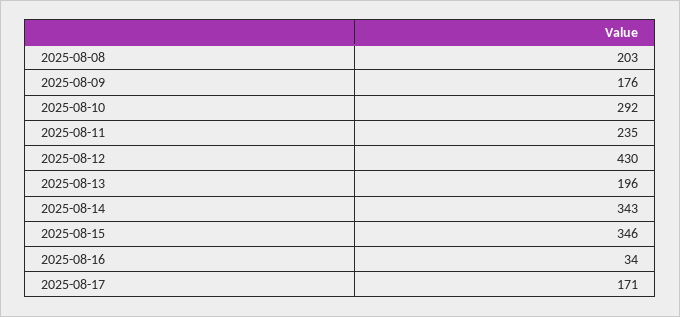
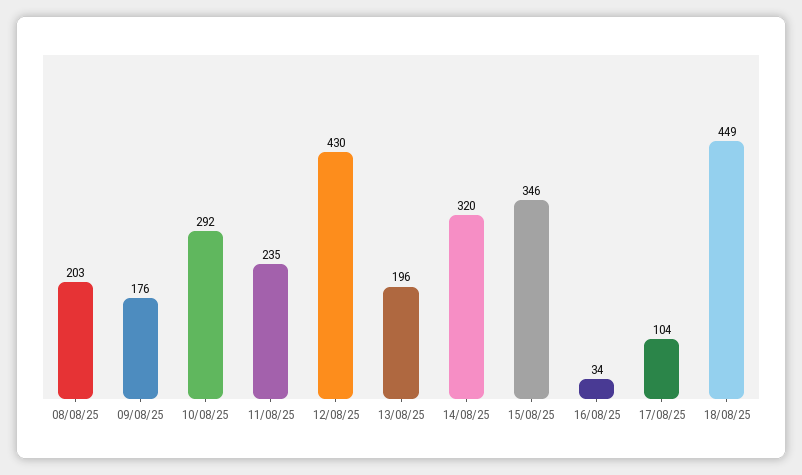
2025-08-14: 343 -> 320
2025-08-17: 171 -> 104
18/08/25: none -> 449

